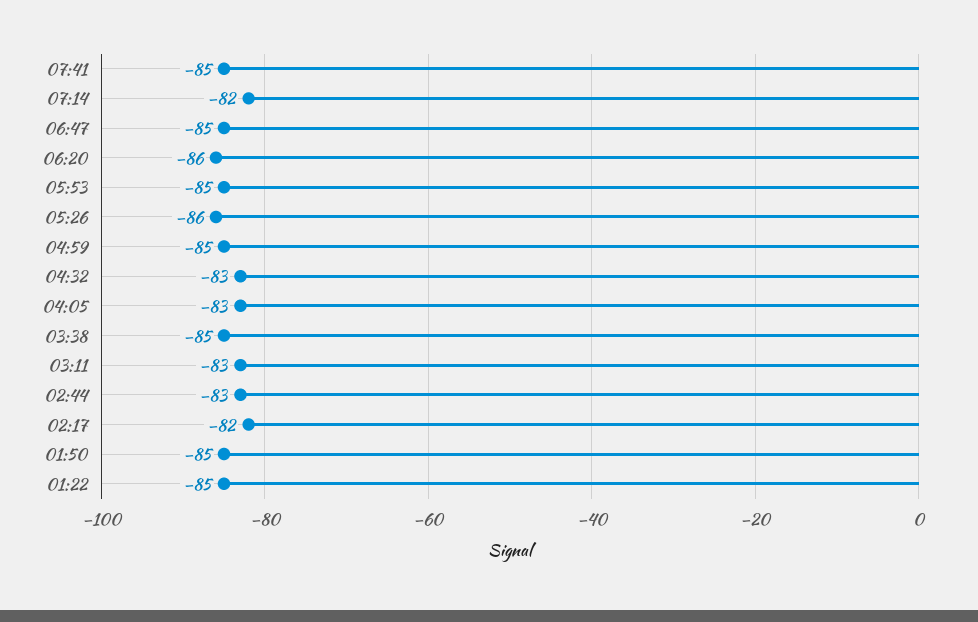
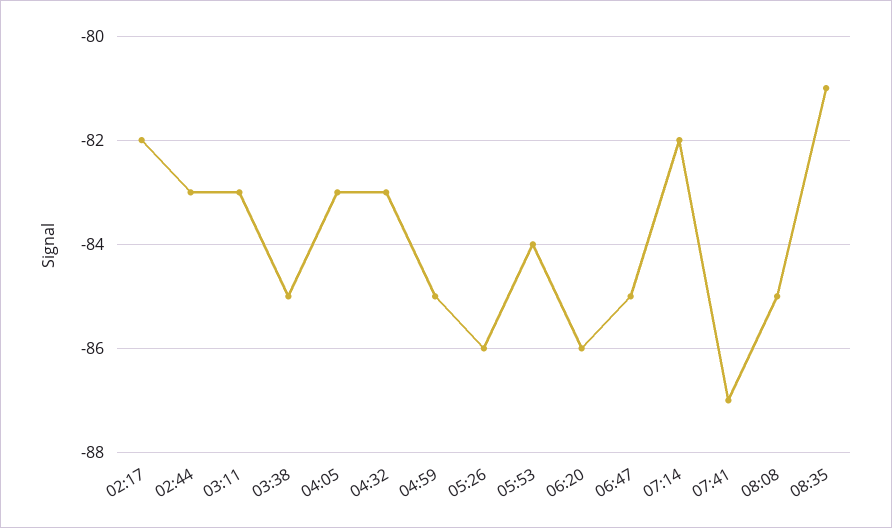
07:41: -85 -> -87
05:53: -85 -> -84
01:50: -85 -> none
01:22: -85 -> none
08:08: none -> -85
08:35: none -> -81

